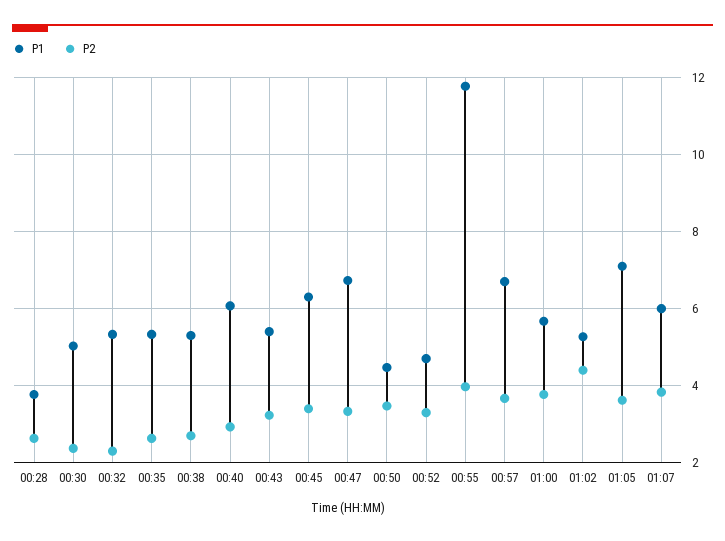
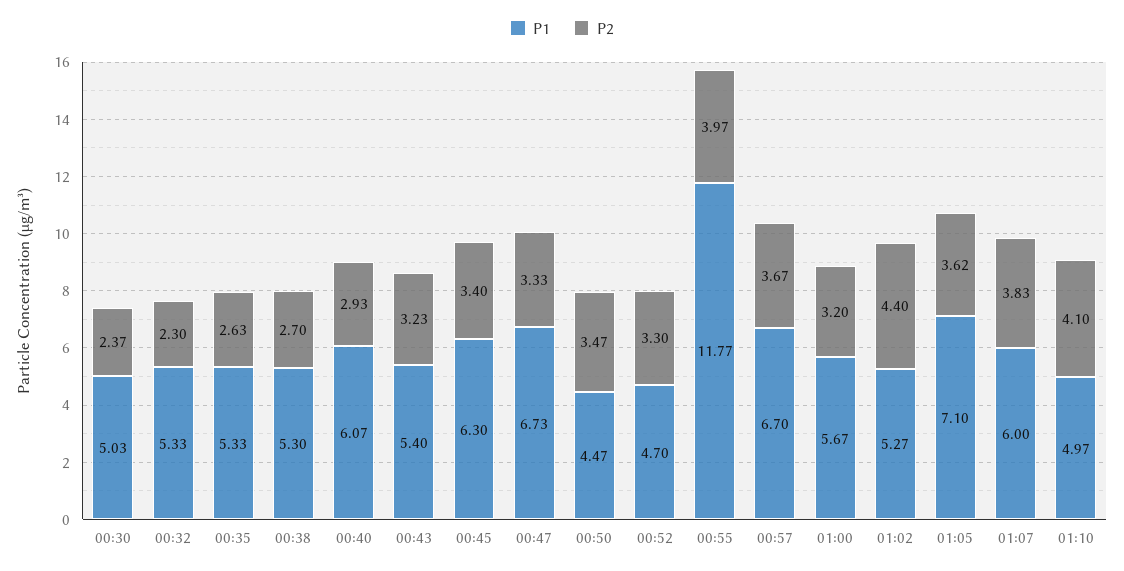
P1, 00:28: 3.8 -> none
P2, 00:28: 2.6 -> none
P2, 01:00: 3.8 -> 3.2
P1, 01:10: none -> 4.97
P2, 01:10: none -> 4.1

